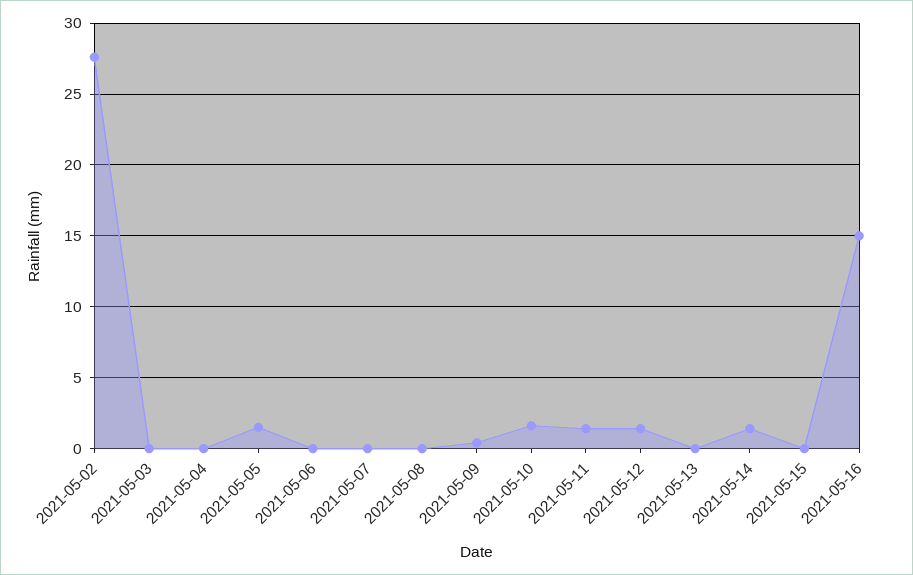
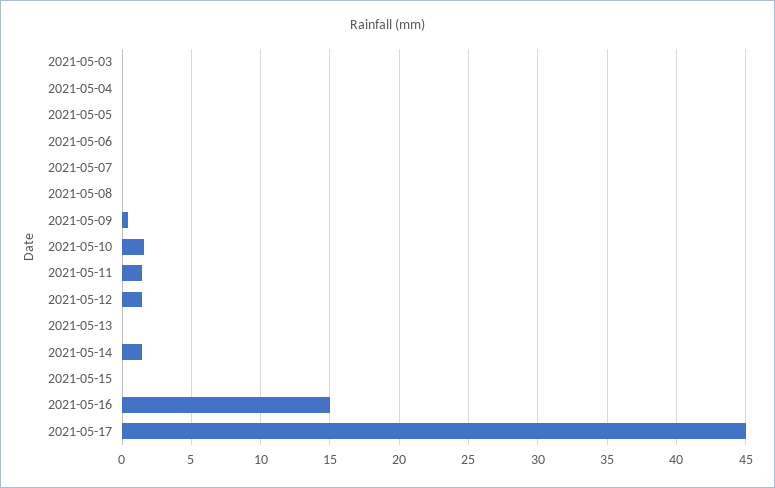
2021-05-02: 27.5 -> none
2021-05-05: 1.5 -> 0
2021-05-17: none -> 45

